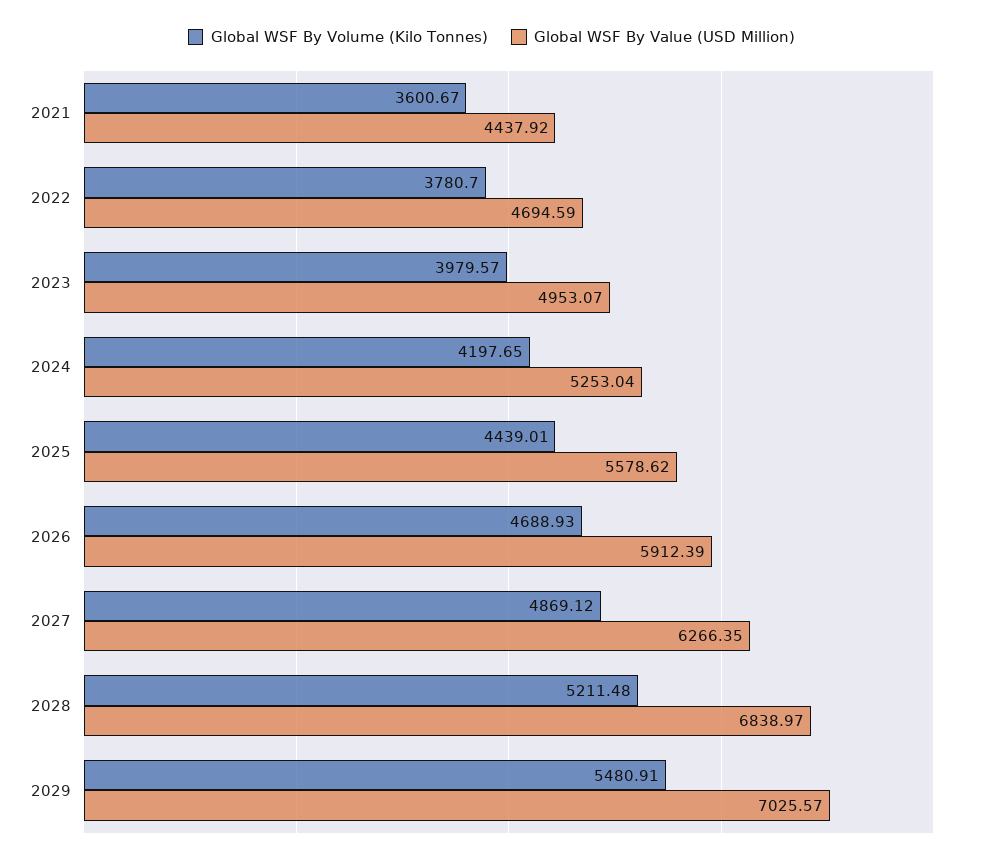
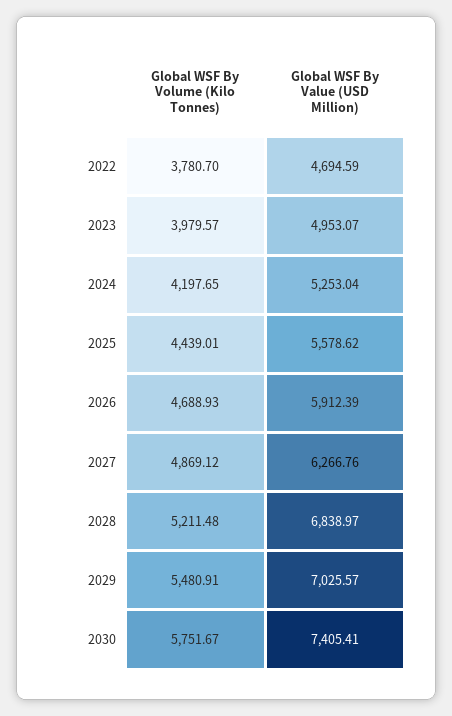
Global WSF By Volume (Kilo Tonnes), 2021: 3600.67 -> none
Global WSF By Value (USD Million), 2021: 4437.92 -> none
Global WSF By Value (USD Million), 2027: 6266.35 -> 6266.76
Global WSF By Volume (Kilo Tonnes), 2030: none -> 5751.67
Global WSF By Value (USD Million), 2030: none -> 7405.41

